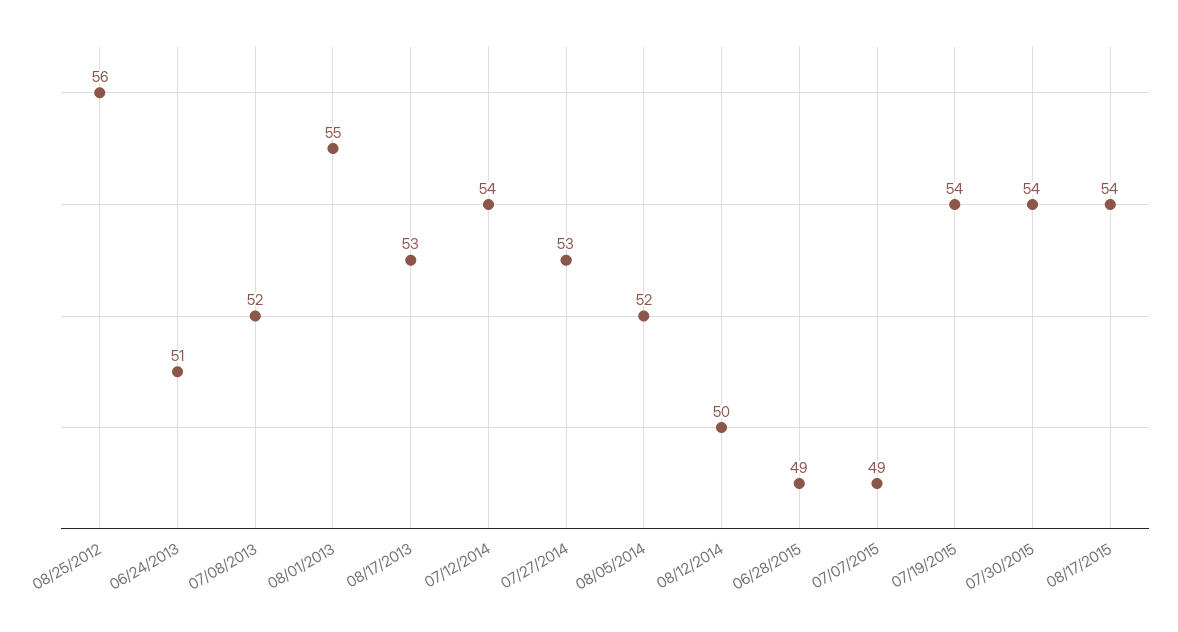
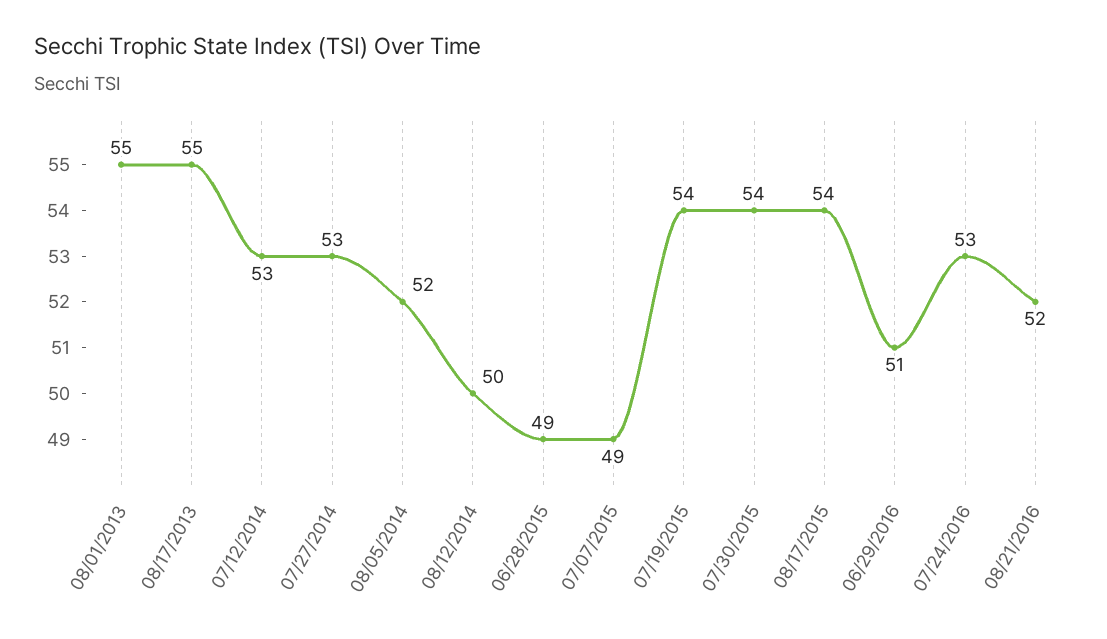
08/25/2012: 56 -> none
06/24/2013: 51 -> none
07/08/2013: 52 -> none
08/17/2013: 53 -> 55
07/12/2014: 54 -> 53
06/29/2016: none -> 51
07/24/2016: none -> 53
08/21/2016: none -> 52

